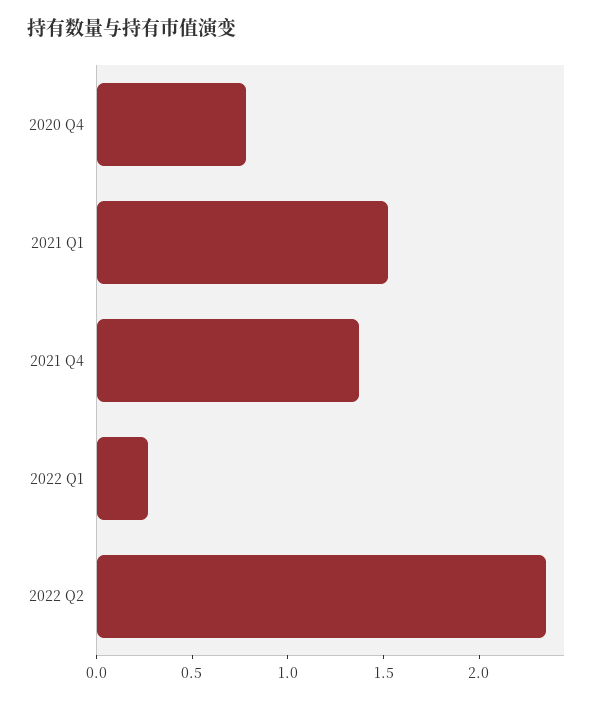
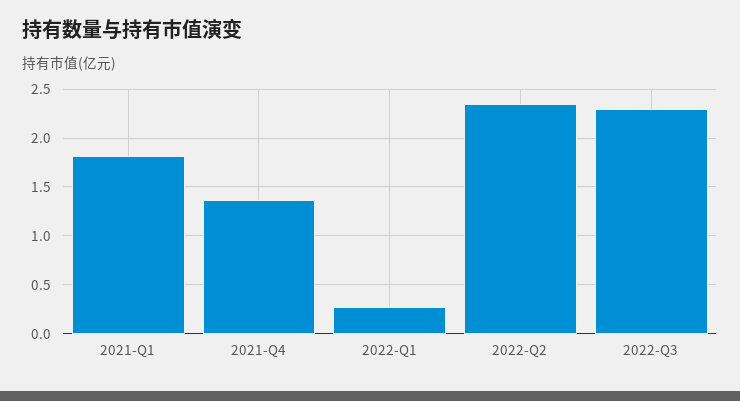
2020 Q4: 0.8 -> none
2021 Q1: 1.5 -> 1.8
2022-Q3: none -> 2.3

